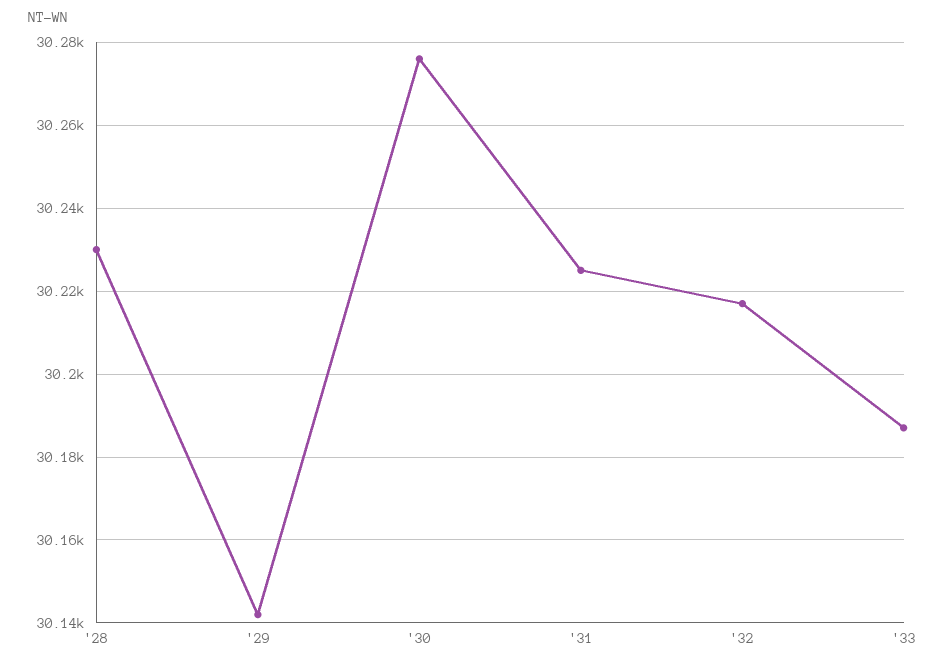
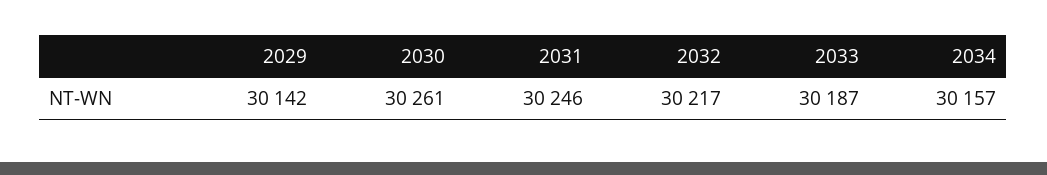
'28: 30230 -> none
'30: 30275 -> 30261
'31: 30225 -> 30246
2034: none -> 30157

